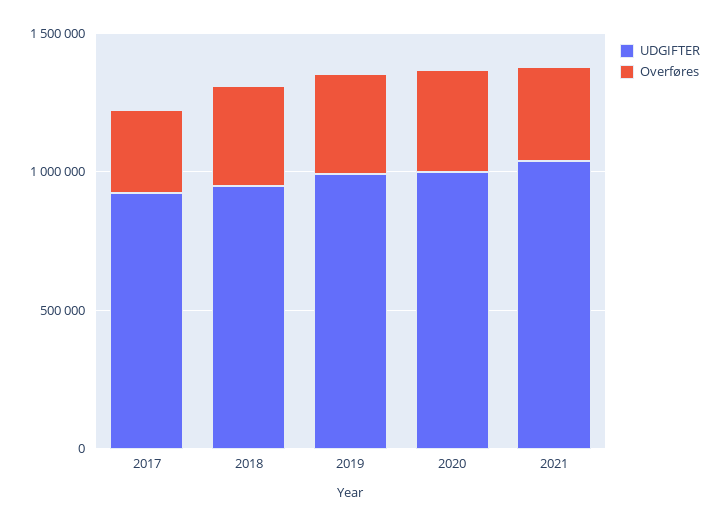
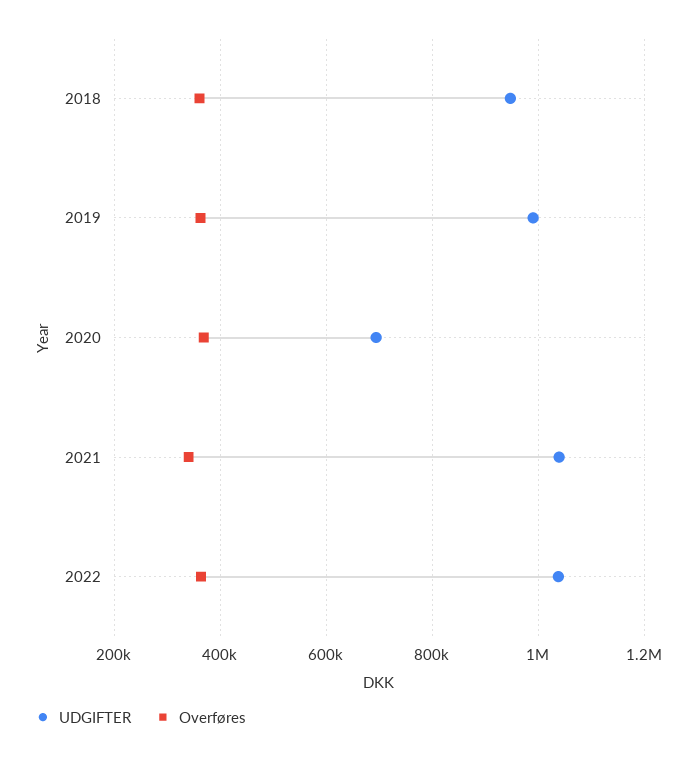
UDGIFTER, 2017: 900000 -> none
Overføres, 2017: 300000 -> none
UDGIFTER, 2020: 1000000 -> 700000
UDGIFTER, 2022: none -> 1040000
Overføres, 2022: none -> 360000

